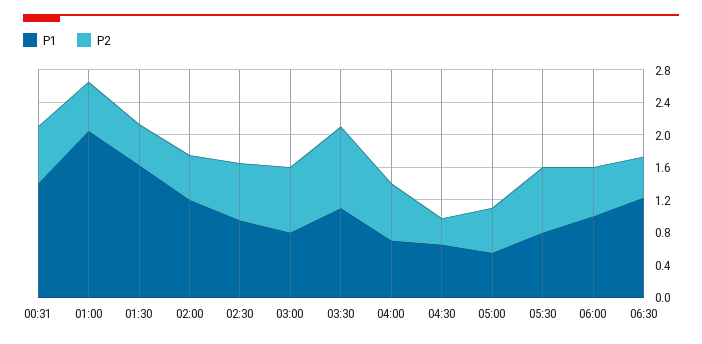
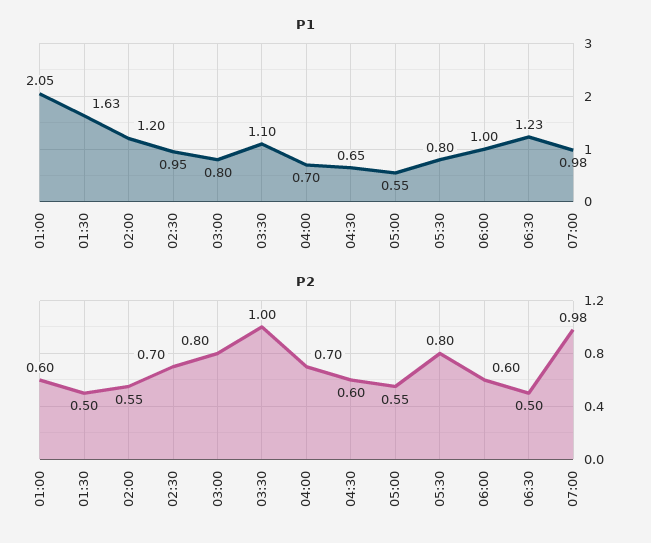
P1, 00:31: 1.4 -> none
P2, 00:31: 0.7 -> none
P2, 04:30: 0.3 -> 0.6
P1, 07:00: none -> 0.98
P2, 07:00: none -> 0.98

